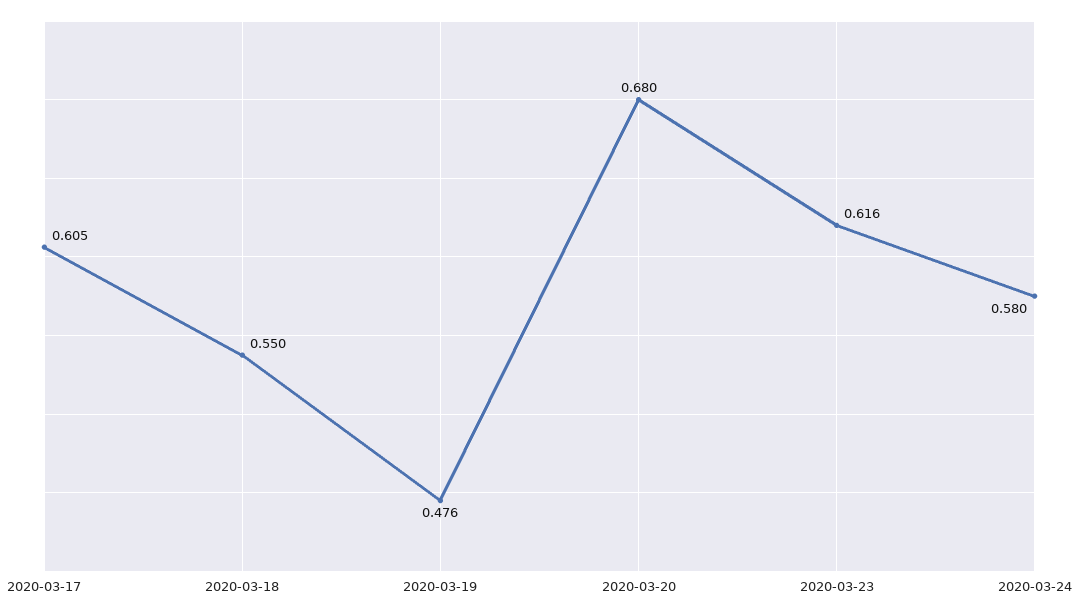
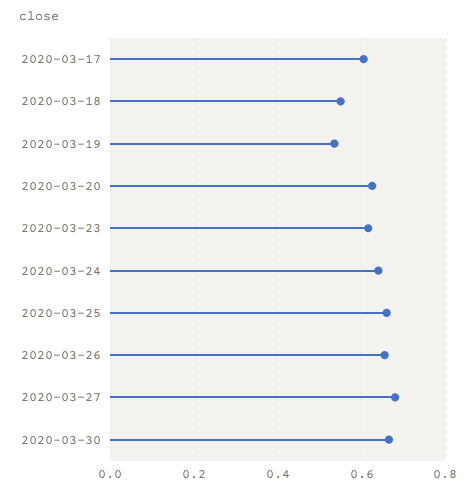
2020-03-19: 0.476 -> 0.54
2020-03-20: 0.68 -> 0.62
2020-03-24: 0.58 -> 0.64
2020-03-25: none -> 0.66
2020-03-26: none -> 0.66
2020-03-27: none -> 0.68
2020-03-30: none -> 0.66

